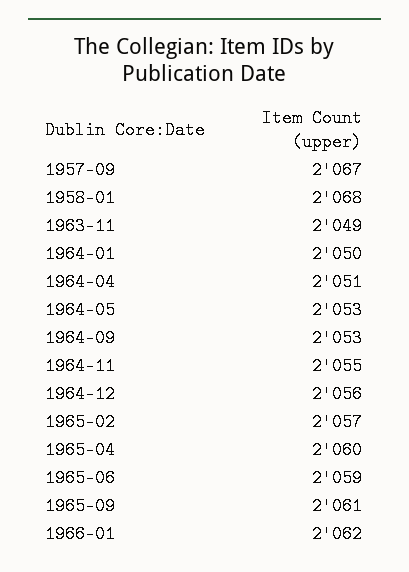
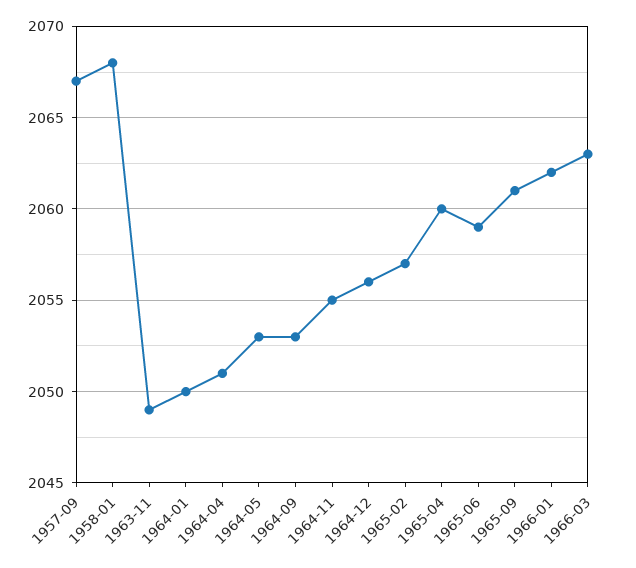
1966-03: none -> 2063

